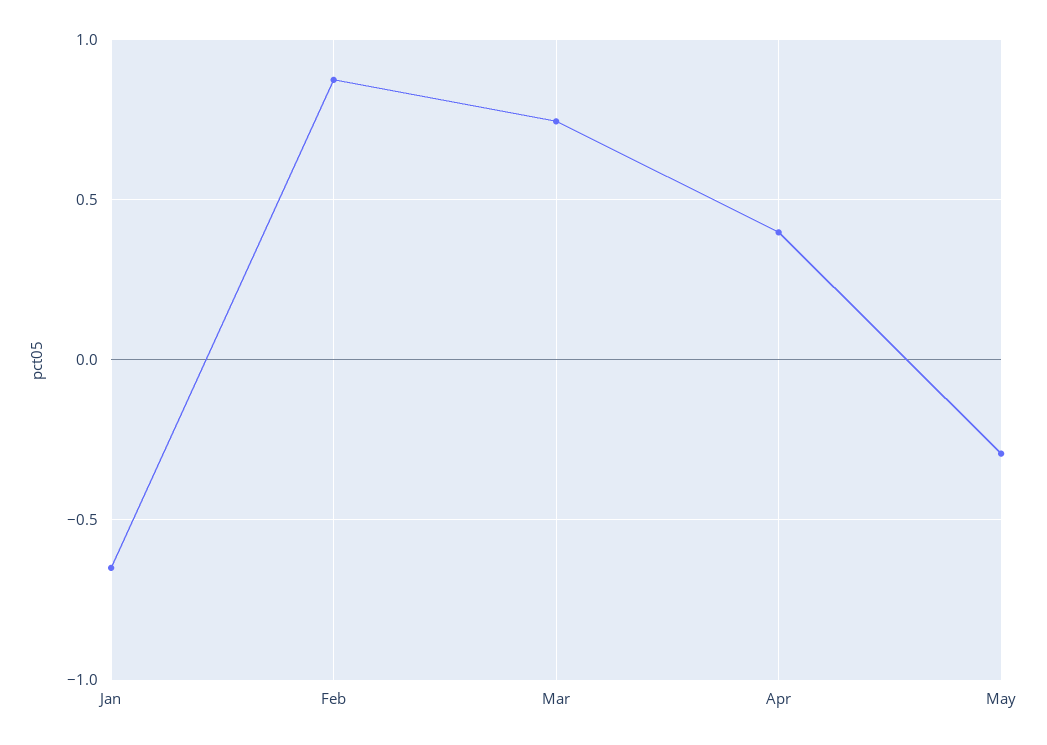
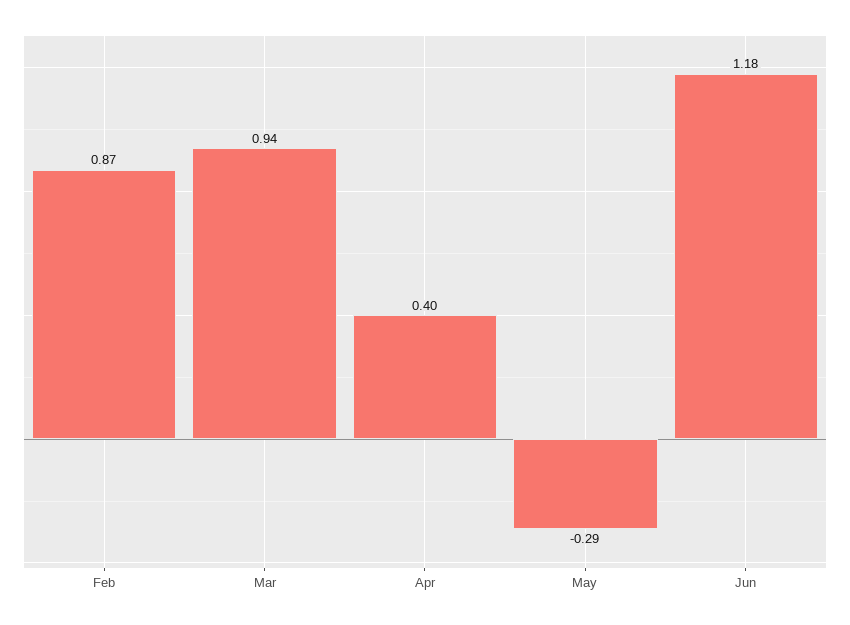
Jan: -0.65 -> none
Mar: 0.75 -> 0.94
Jun: none -> 1.18

